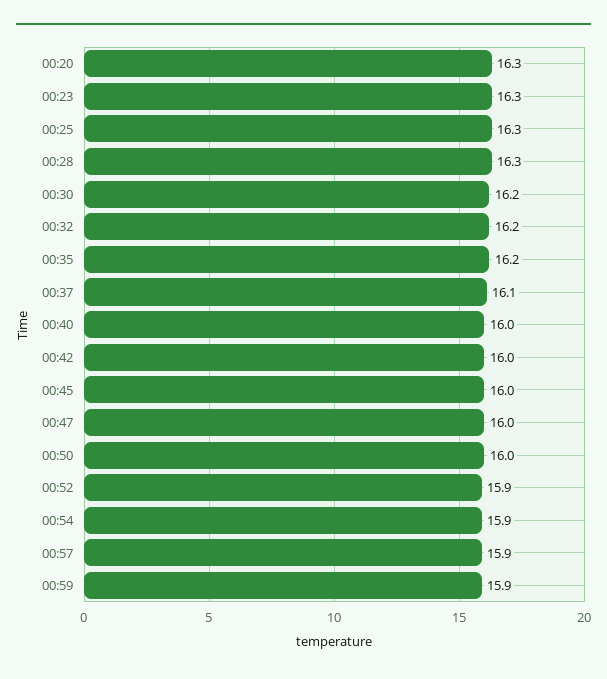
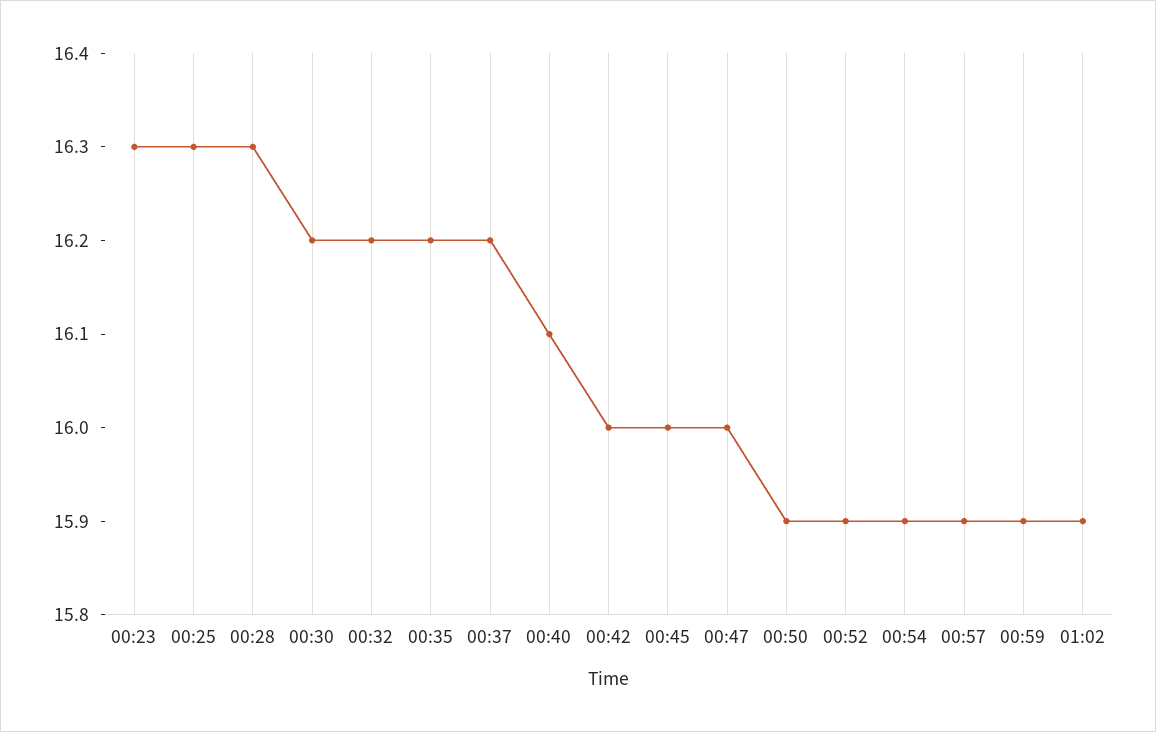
00:20: 16.3 -> none
00:37: 16.1 -> 16.2
00:40: 16 -> 16.1
00:50: 16 -> 15.9
01:02: none -> 15.9

